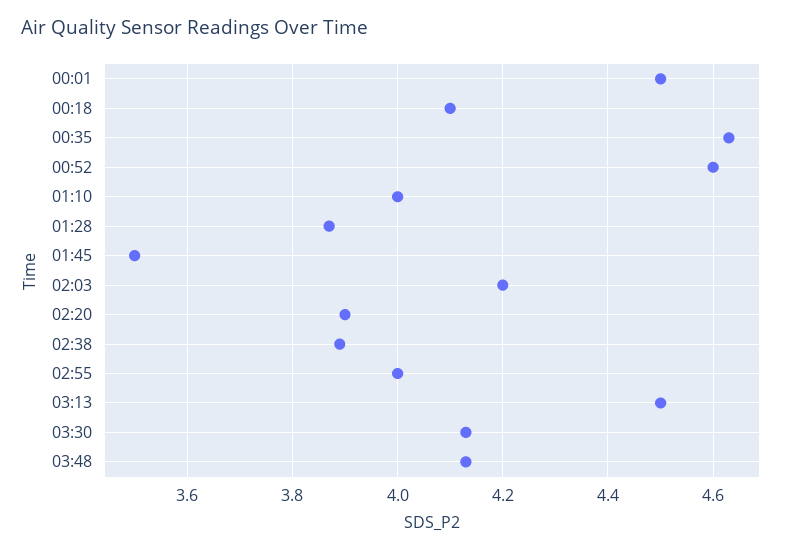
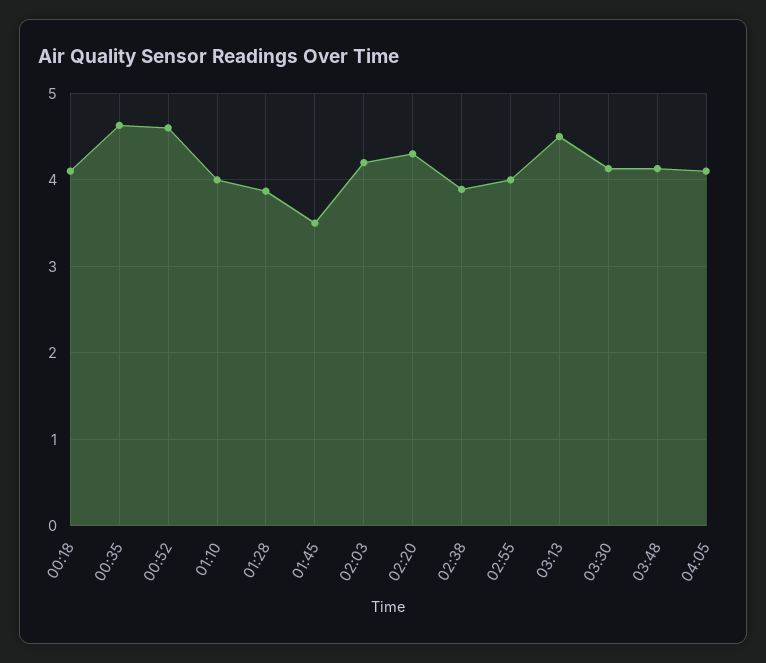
00:01: 4.5 -> none
02:20: 3.9 -> 4.3
04:05: none -> 4.1

